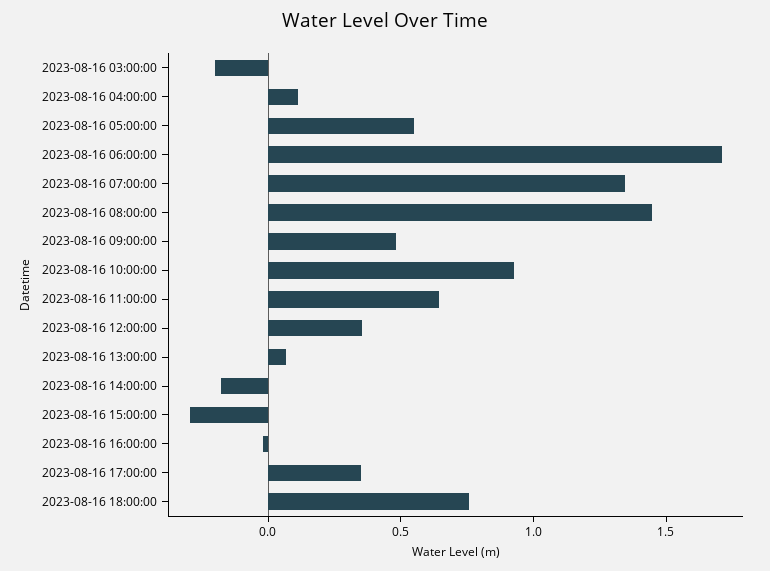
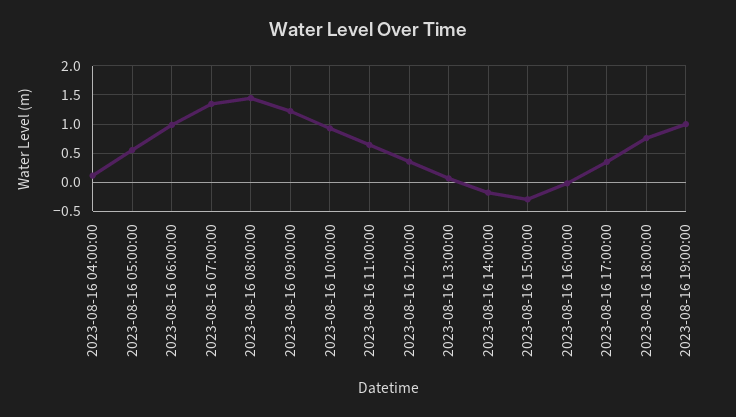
2023-08-16 03:00:00: -0.2 -> none
2023-08-16 06:00:00: 1.7 -> 1
2023-08-16 09:00:00: 0.5 -> 1.25
2023-08-16 19:00:00: none -> 1

